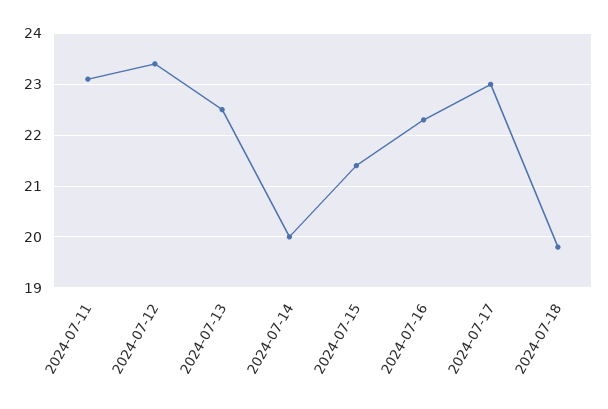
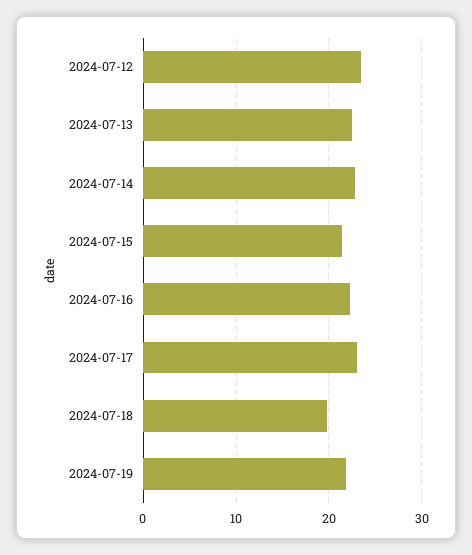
2024-07-11: 23 -> none
2024-07-14: 20 -> 23
2024-07-19: none -> 22

